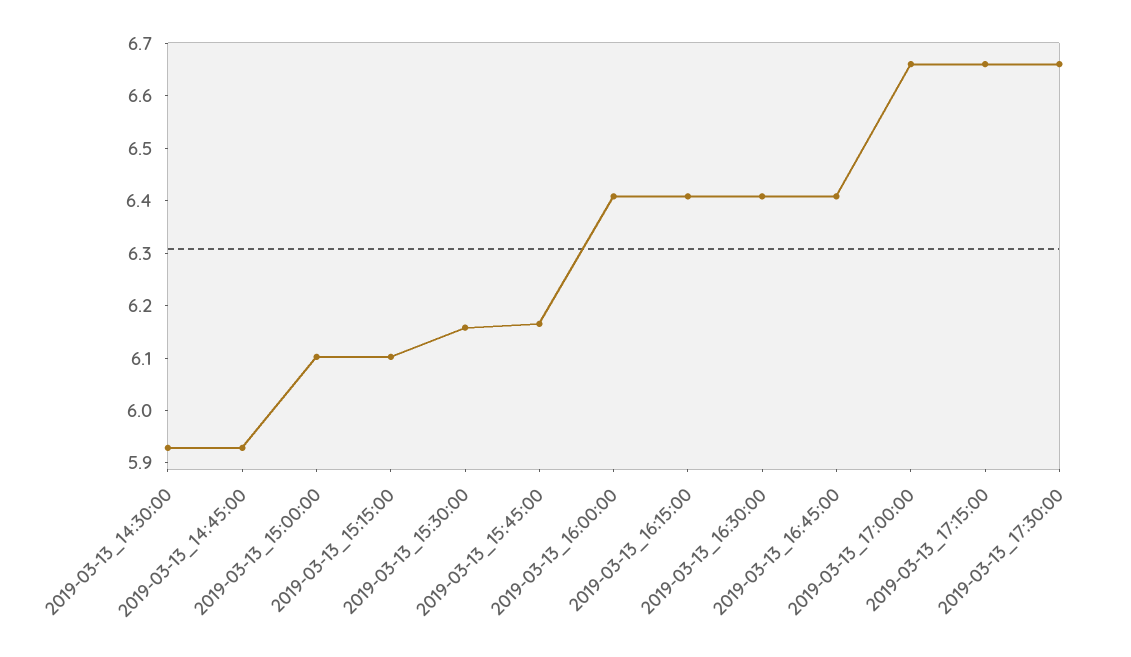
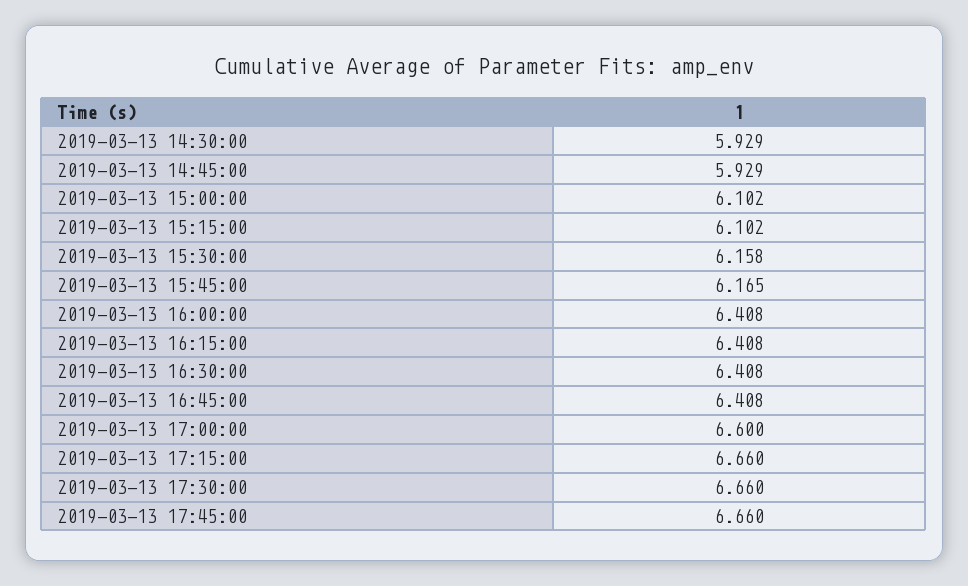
2019-03-13_17:00:00: 6.66 -> 6.6
2019-03-13 17:45:00: none -> 6.66

